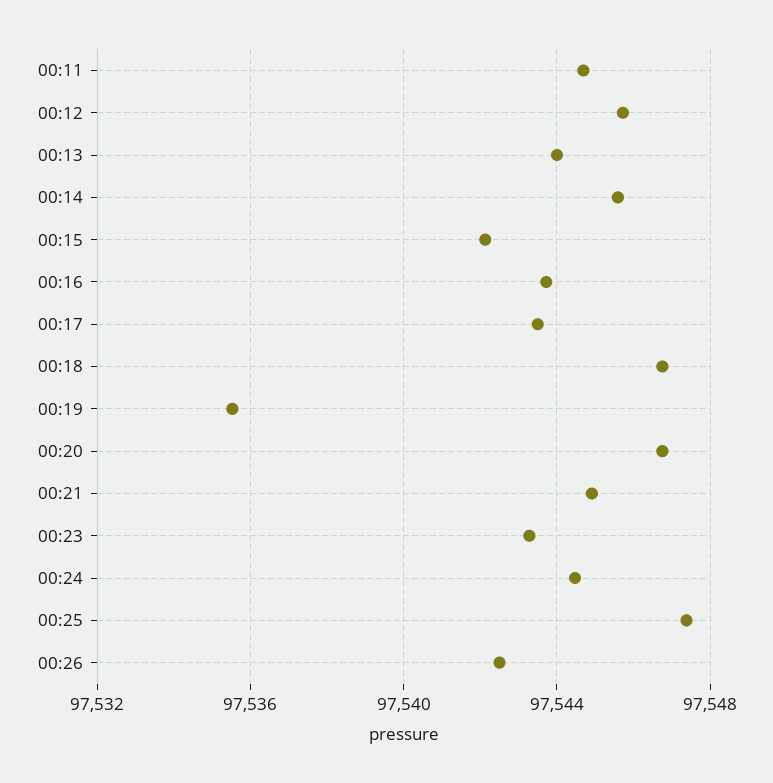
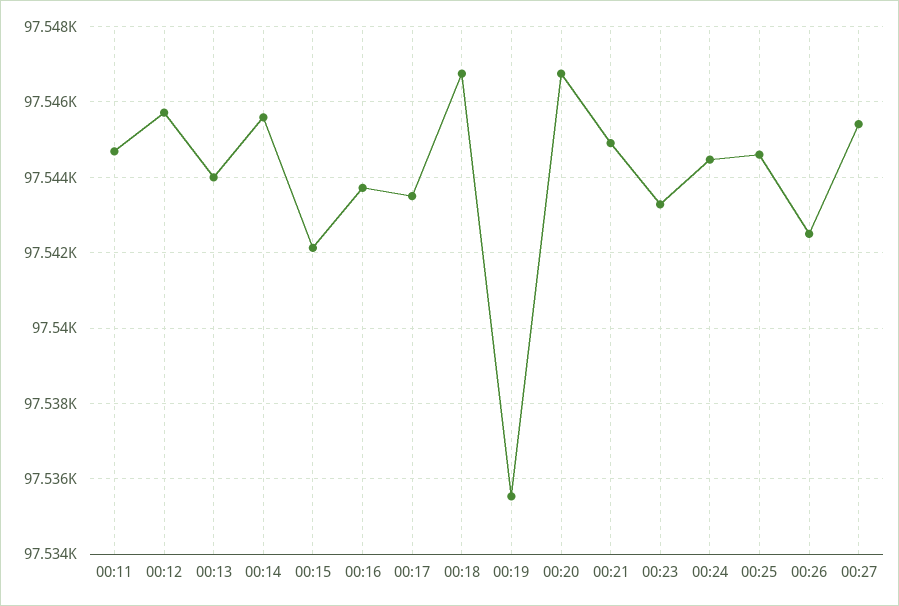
00:25: 97547.5 -> 97544.6
00:27: none -> 97545.4

